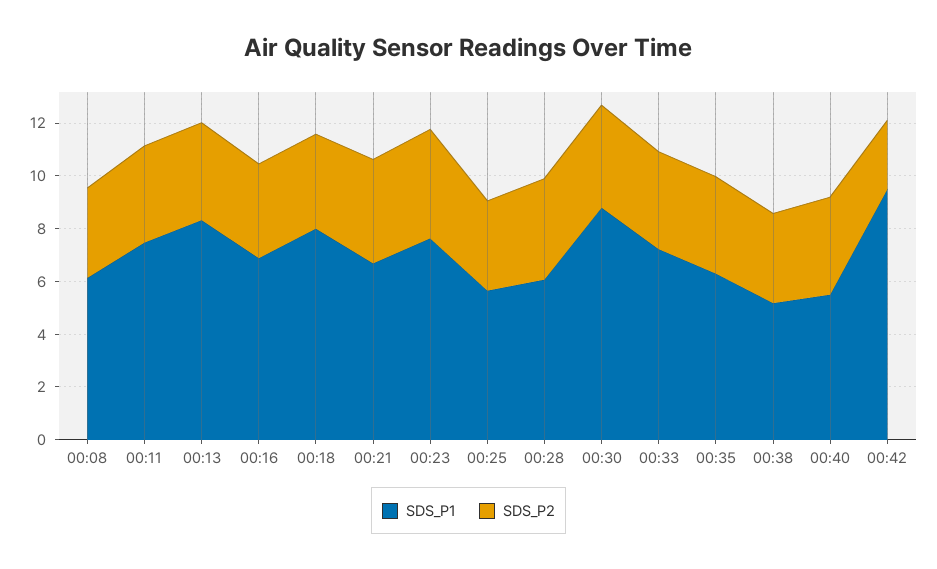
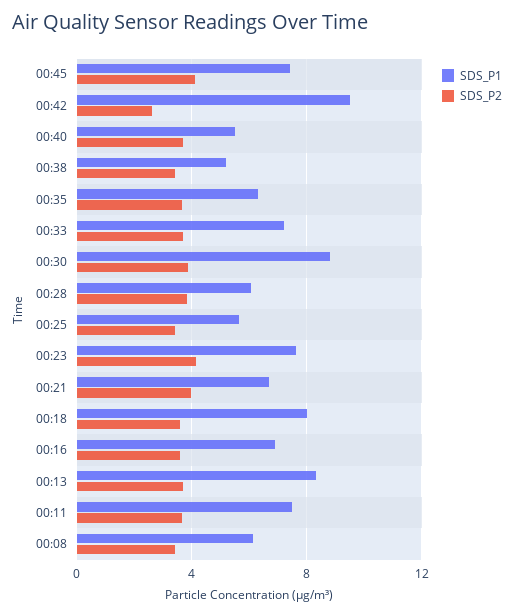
SDS_P1, 00:45: none -> 7.5
SDS_P2, 00:45: none -> 4

